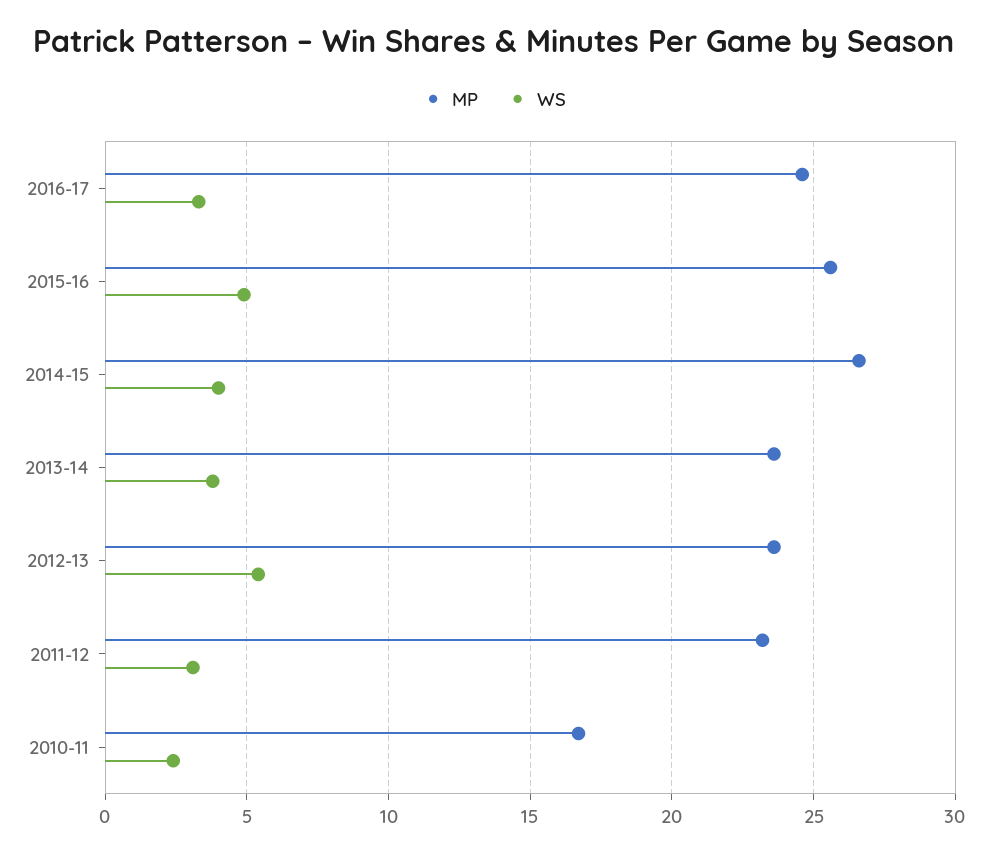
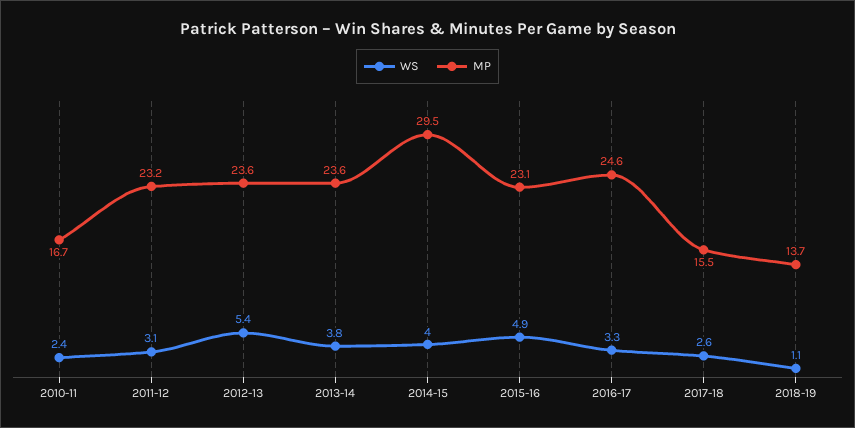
MP, 2015-16: 25.5 -> 23.1
MP, 2014-15: 26.5 -> 29.5
WS, 2017-18: none -> 2.6
MP, 2017-18: none -> 15.5
WS, 2018-19: none -> 1.1
MP, 2018-19: none -> 13.7

